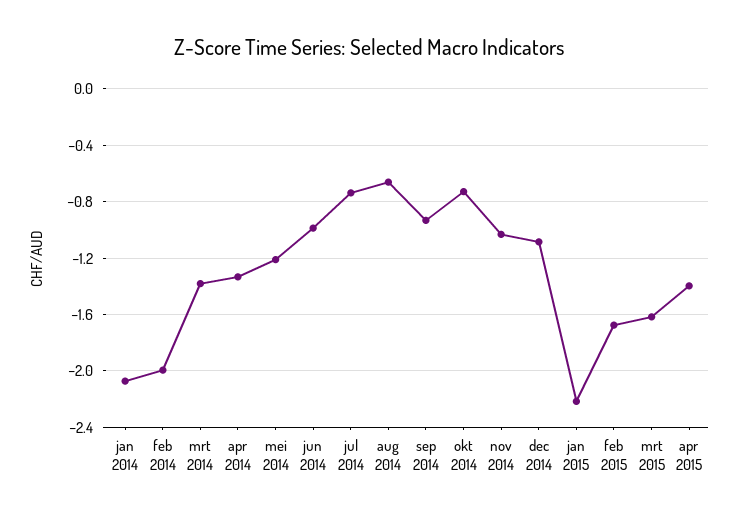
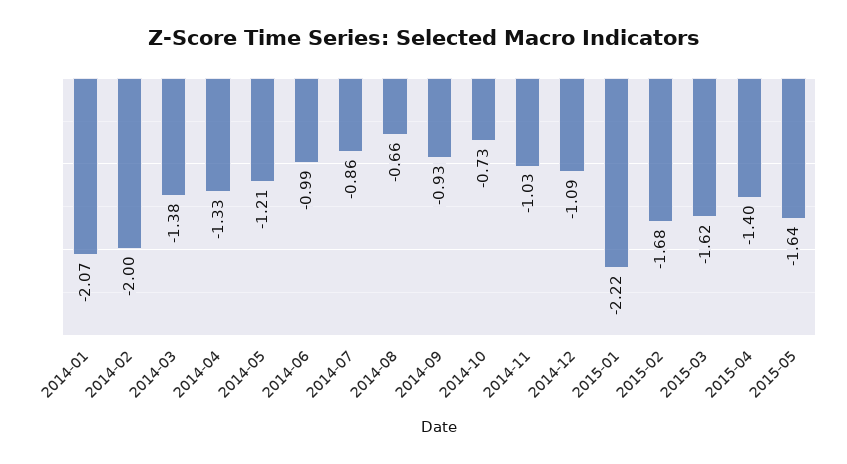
jul 2014: -0.75 -> -0.86
2015-05: none -> -1.64

